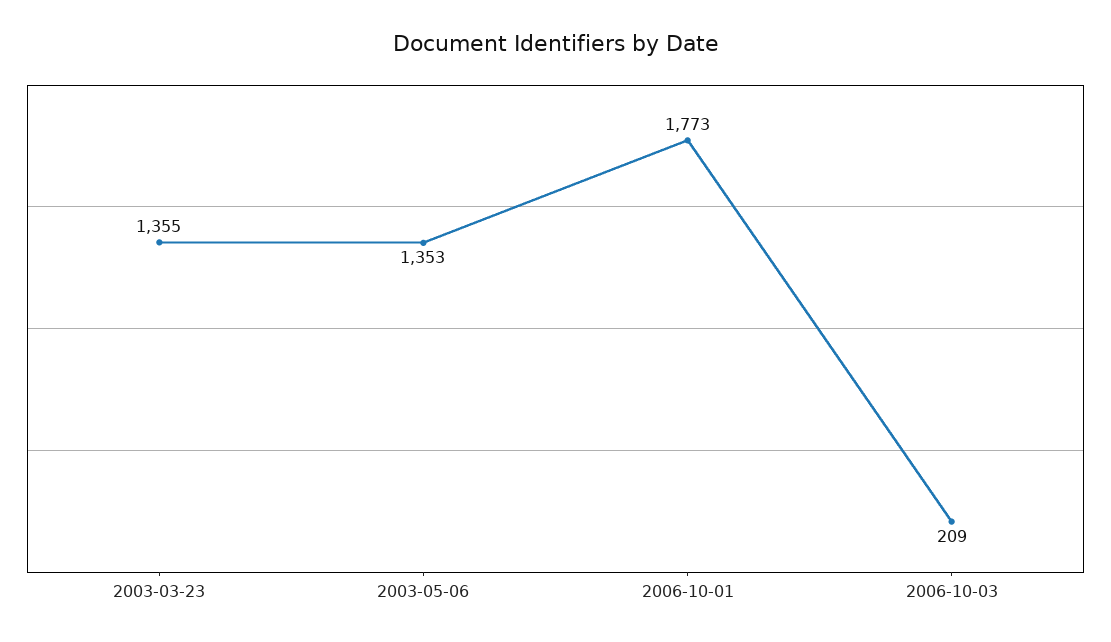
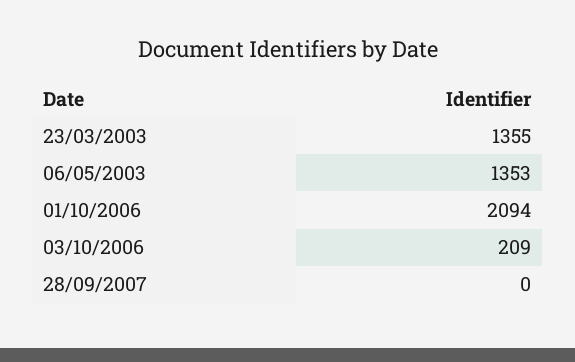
2006-10-01: 1773 -> 2094
28/09/2007: none -> 0

